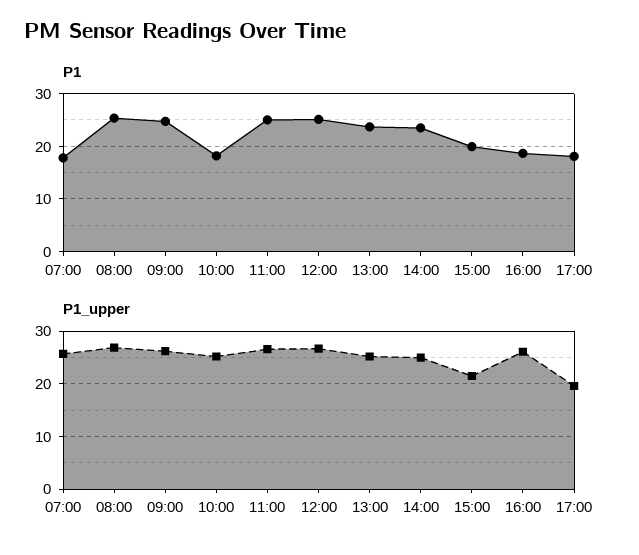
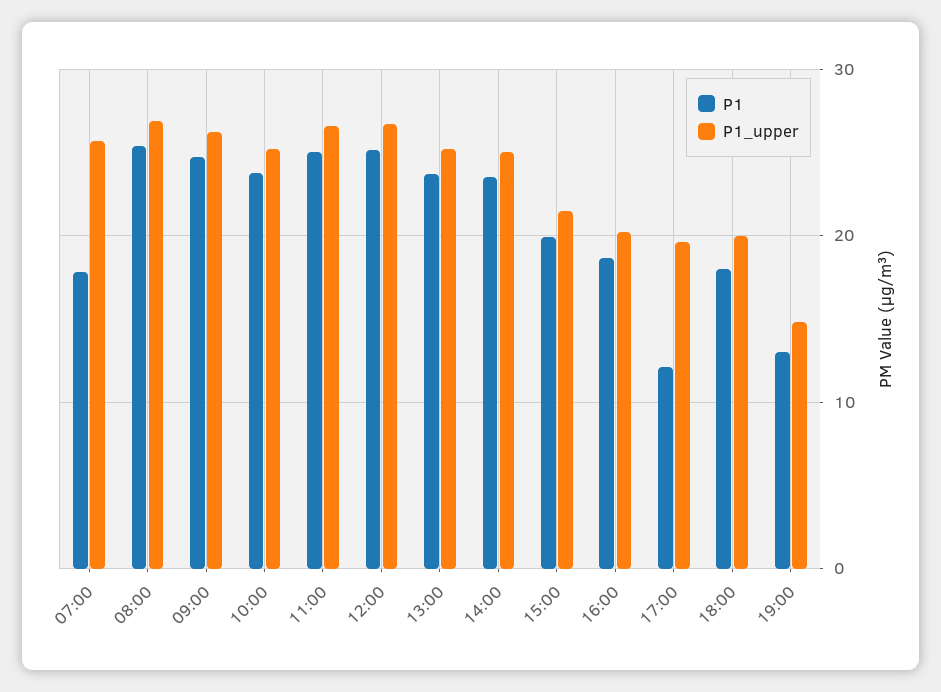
P1, 10:00: 18 -> 24
P1, 17:00: 18 -> 12
P1_upper, 16:00: 26 -> 20
P1, 18:00: none -> 18
P1_upper, 18:00: none -> 20
P1, 19:00: none -> 13
P1_upper, 19:00: none -> 15

